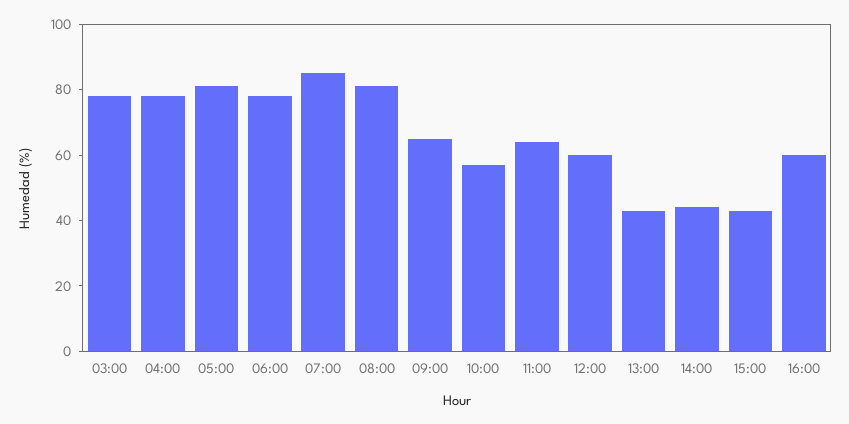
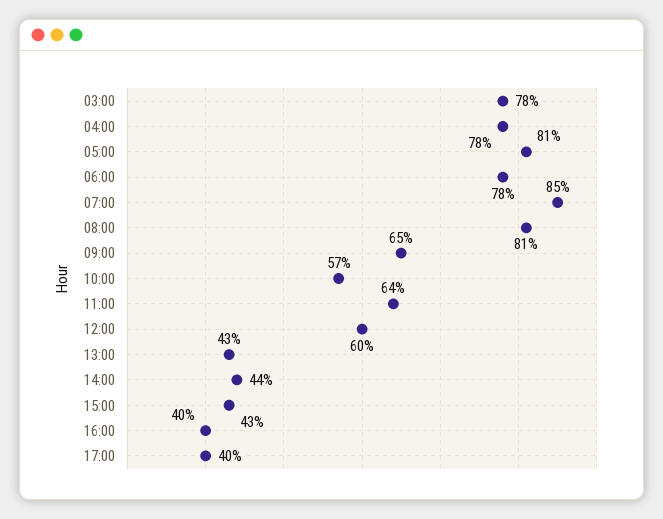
16:00: 60 -> 40
17:00: none -> 40

